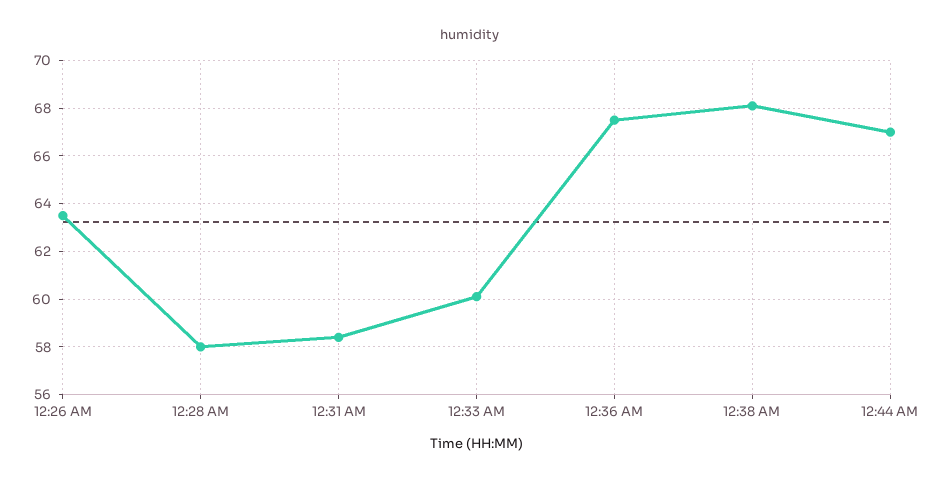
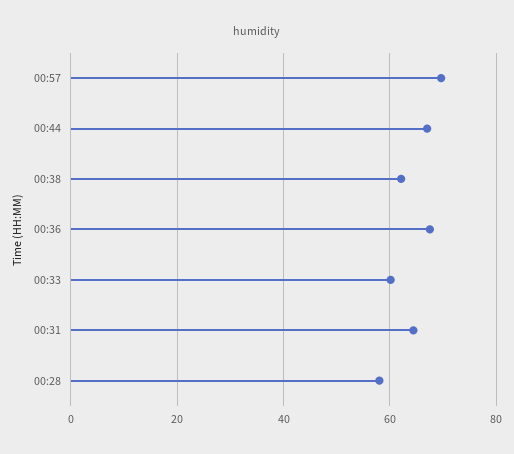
12:26 AM: 63.5 -> none
12:31 AM: 58.5 -> 64
12:38 AM: 68 -> 62
00:57: none -> 70

